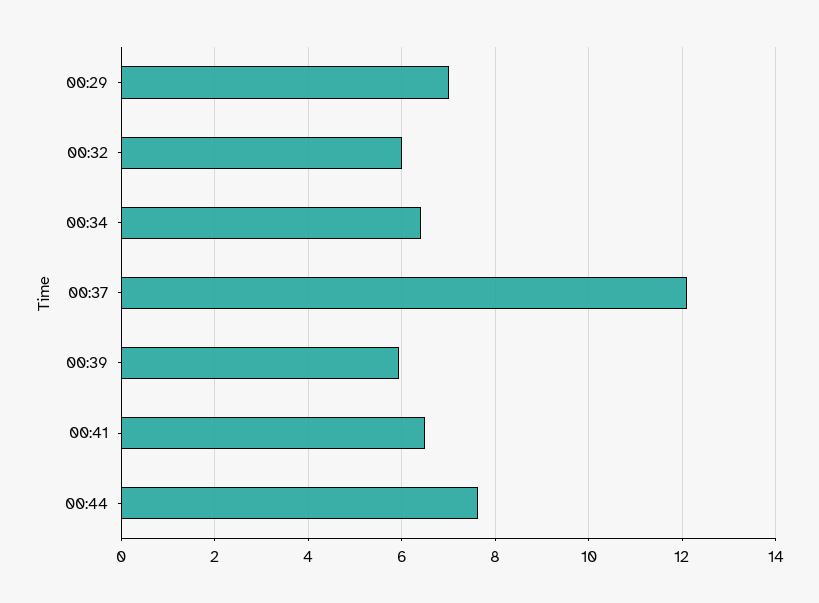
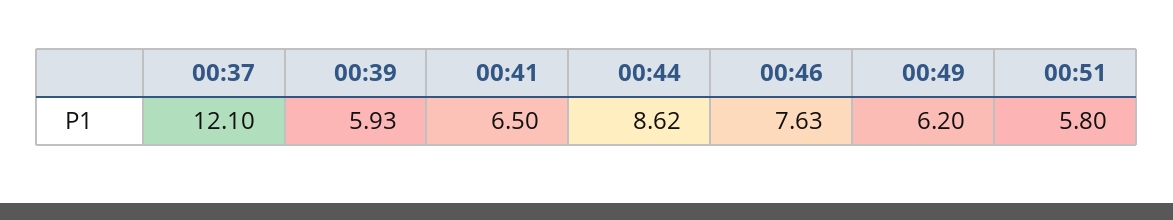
00:29: 7 -> none
00:32: 6 -> none
00:34: 6.4 -> none
00:44: 7.6 -> 8.62
00:46: none -> 7.63
00:49: none -> 6.2
00:51: none -> 5.8

